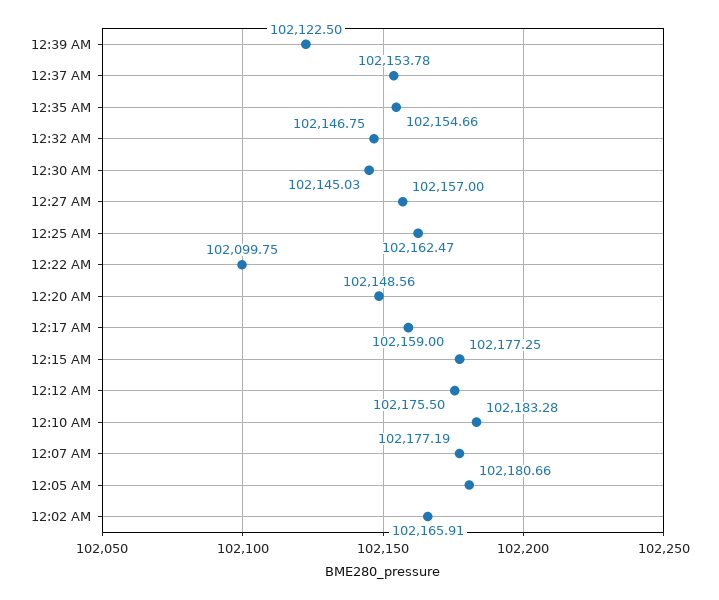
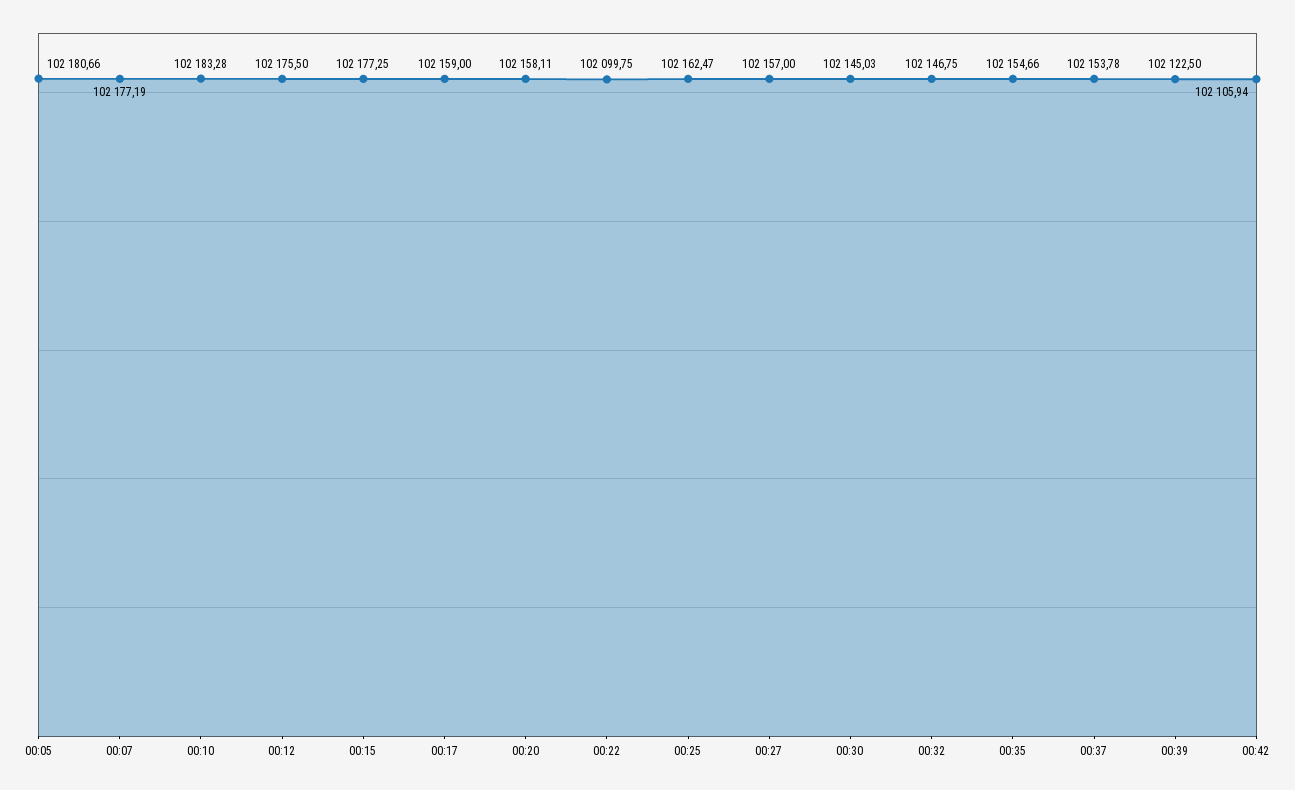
12:20 AM: 102148.56 -> 102158.11
12:02 AM: 102165.91 -> none
00:42: none -> 102105.94

